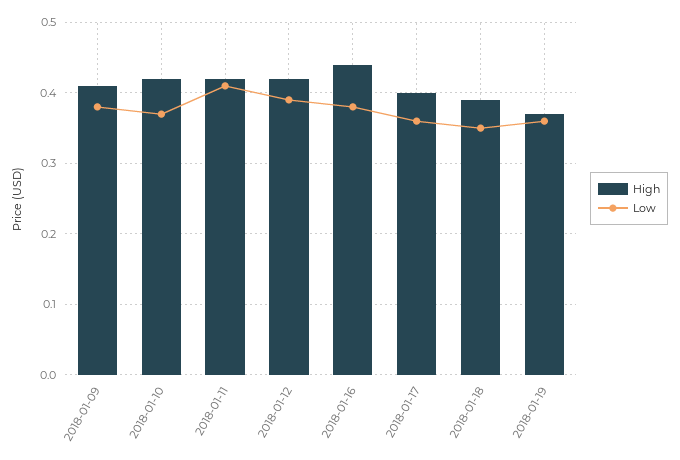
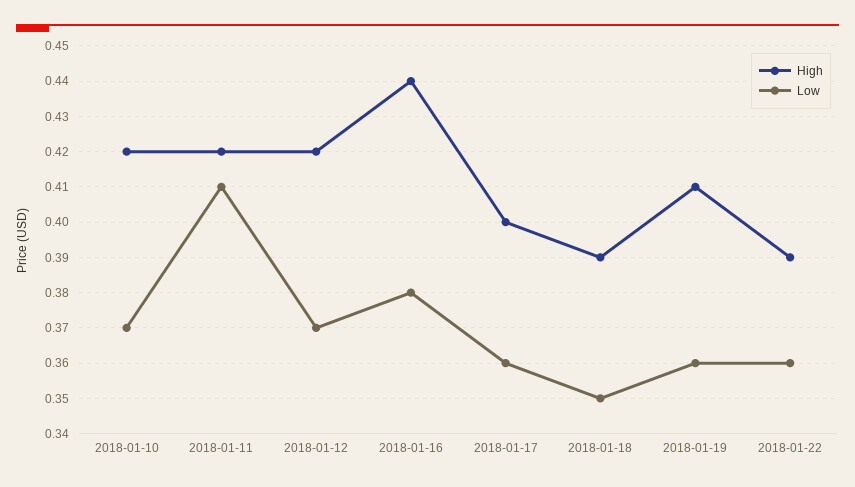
High, 2018-01-09: 0.41 -> none
Low, 2018-01-09: 0.38 -> none
Low, 2018-01-12: 0.39 -> 0.37
High, 2018-01-19: 0.37 -> 0.41
High, 2018-01-22: none -> 0.39
Low, 2018-01-22: none -> 0.36

